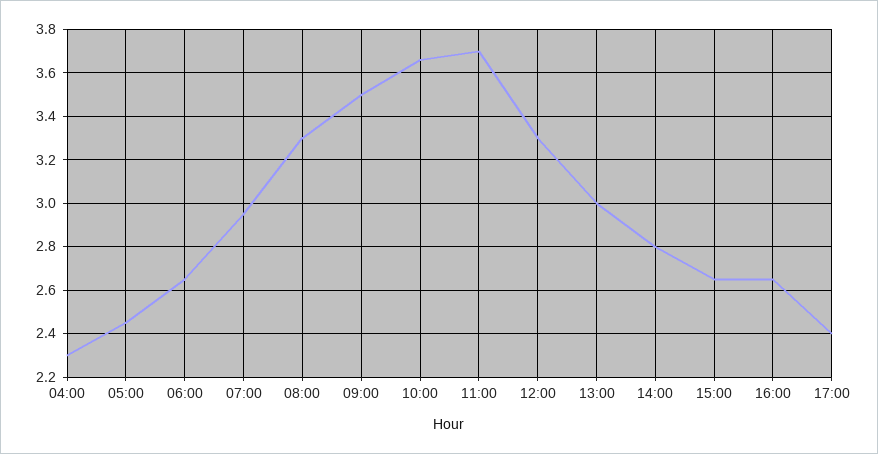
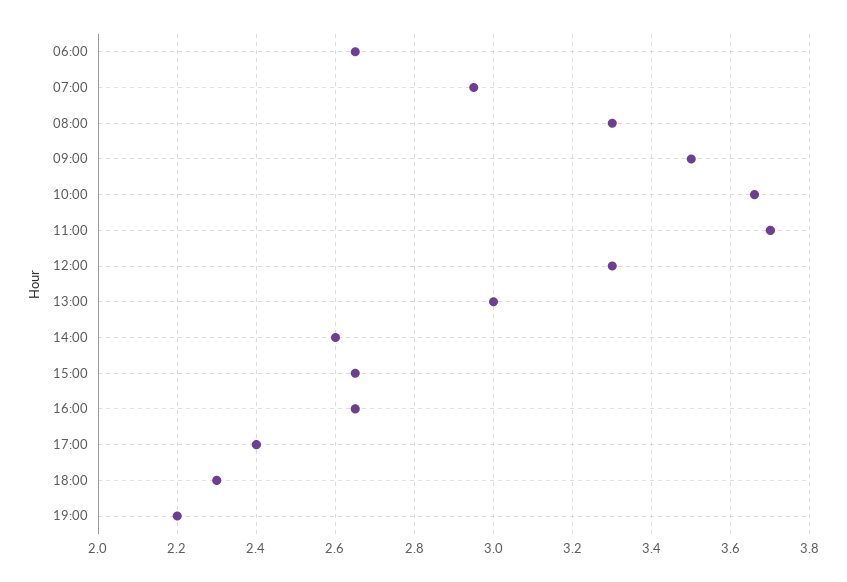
04:00: 2.3 -> none
05:00: 2.45 -> none
14:00: 2.8 -> 2.6
18:00: none -> 2.3
19:00: none -> 2.2

